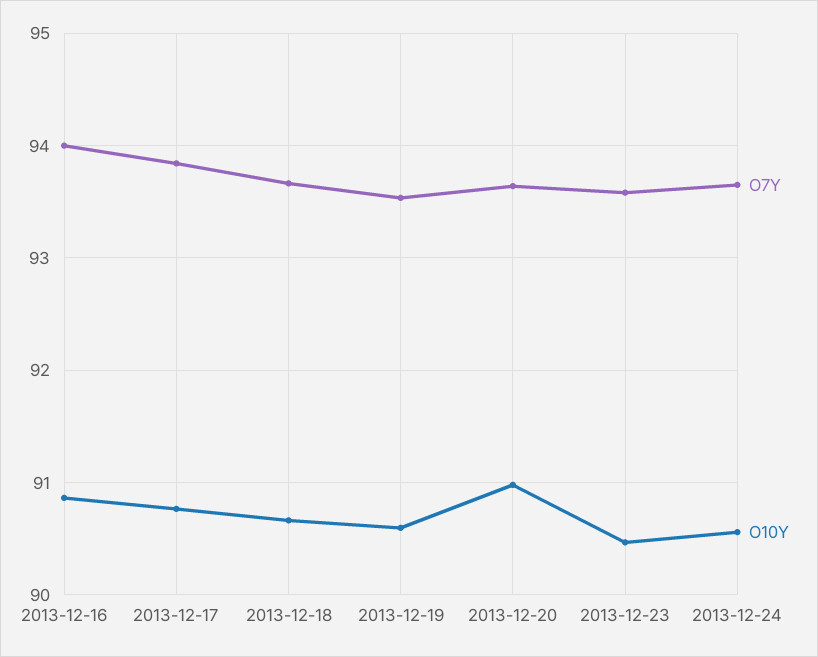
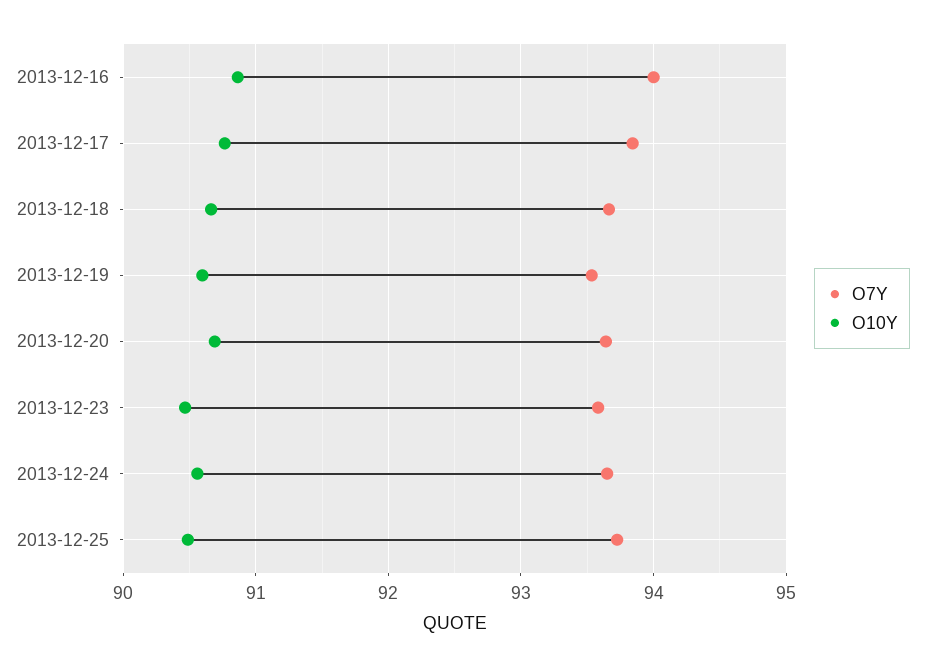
O10Y, 2013-12-20: 91 -> 90.7
O7Y, 2013-12-25: none -> 93.7
O10Y, 2013-12-25: none -> 90.5

